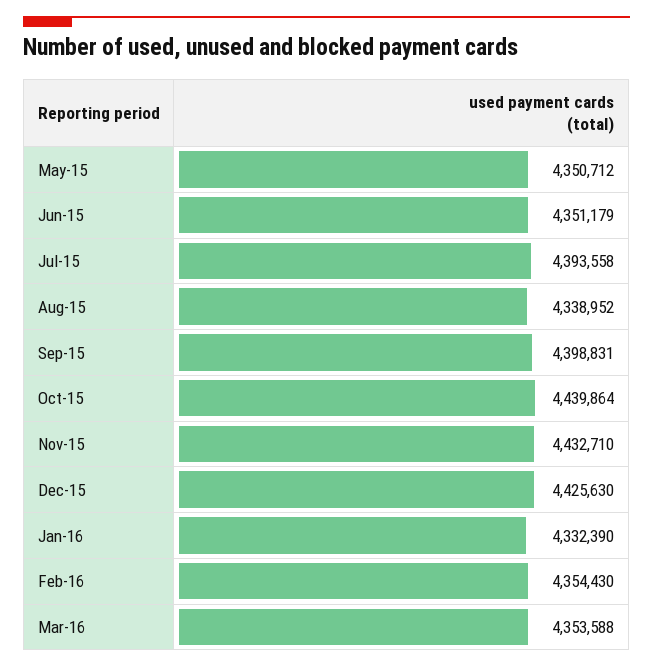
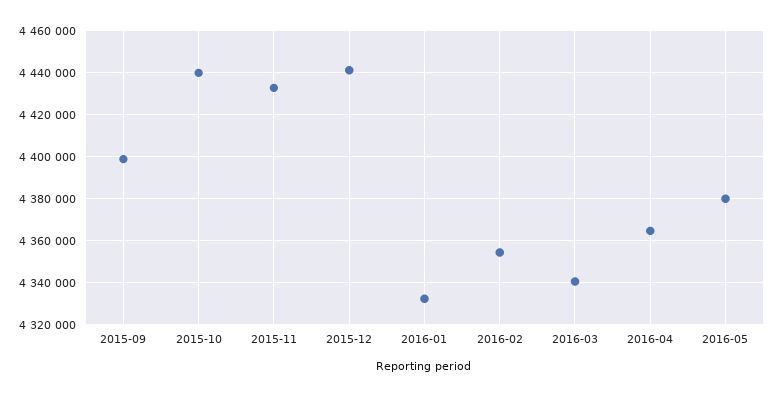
May-15: 4350712 -> none
Jun-15: 4351179 -> none
Jul-15: 4393558 -> none
Aug-15: 4338952 -> none
Dec-15: 4425630 -> 4440000
Mar-16: 4353588 -> 4340000
2016-04: none -> 4365000
2016-05: none -> 4380000

